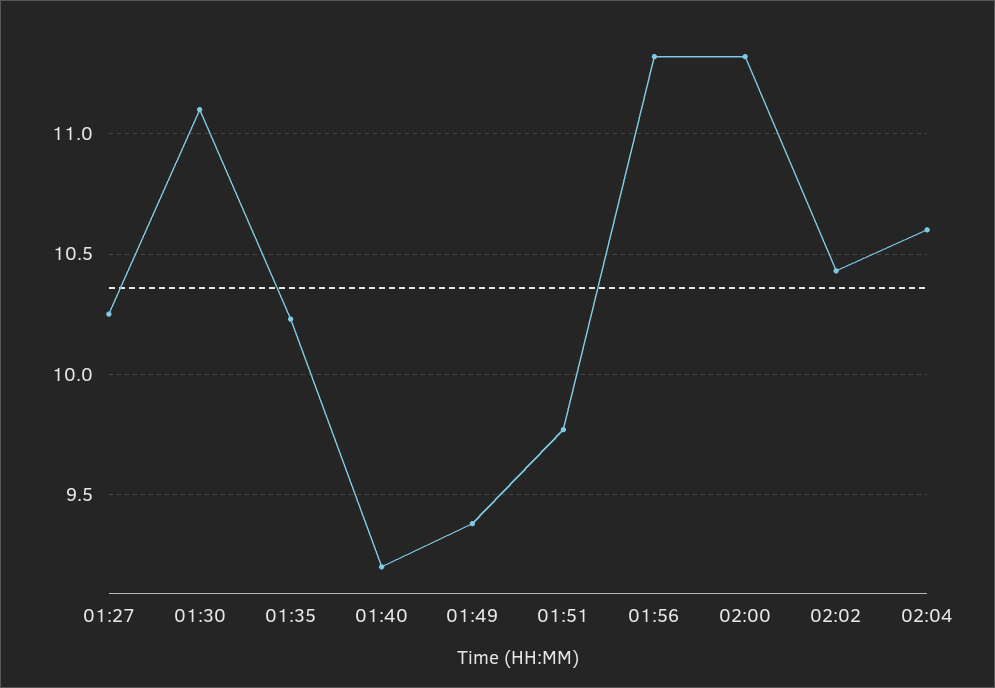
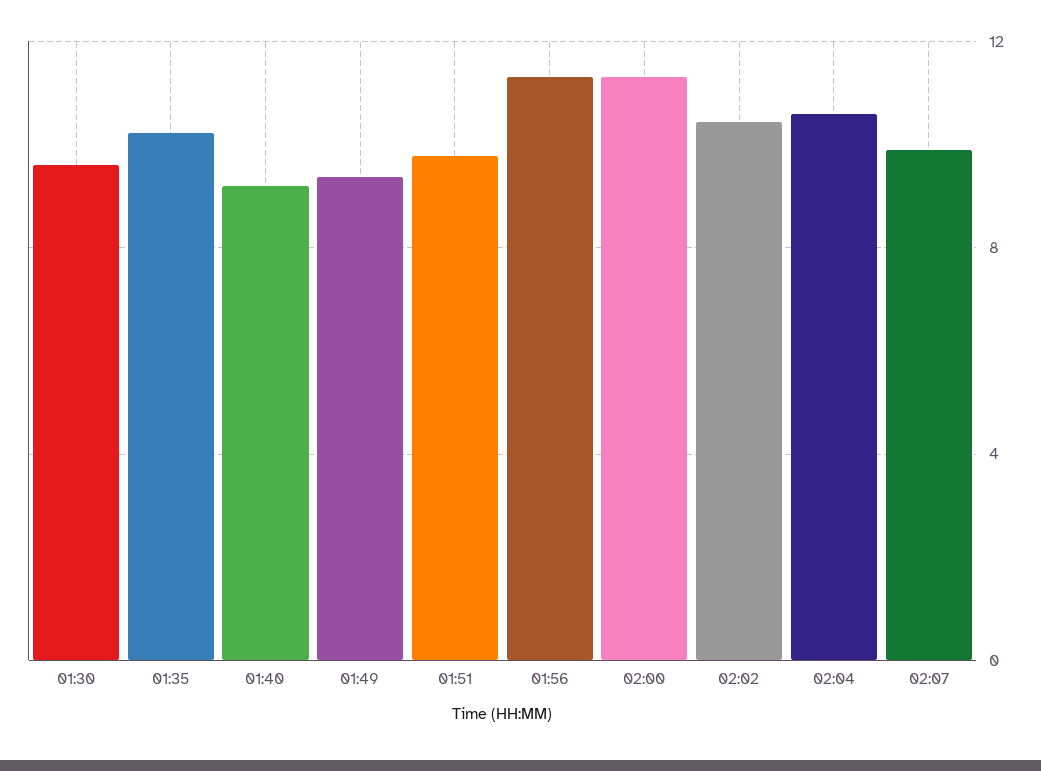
01:27: 10.25 -> none
01:30: 11.1 -> 9.5
02:07: none -> 10

